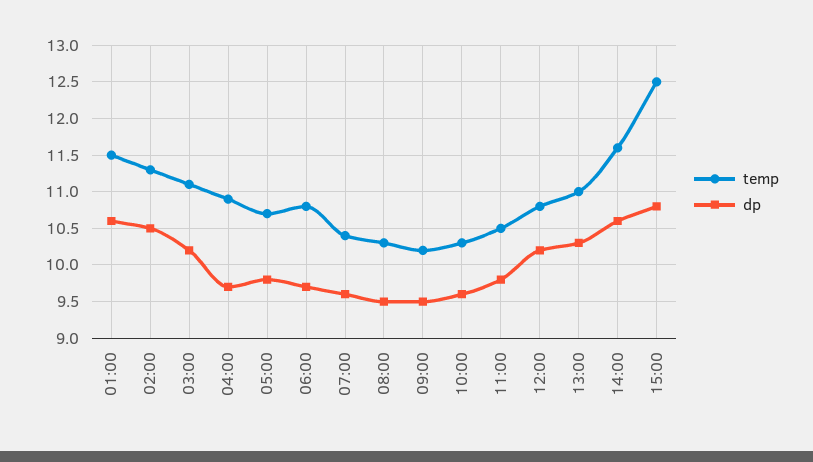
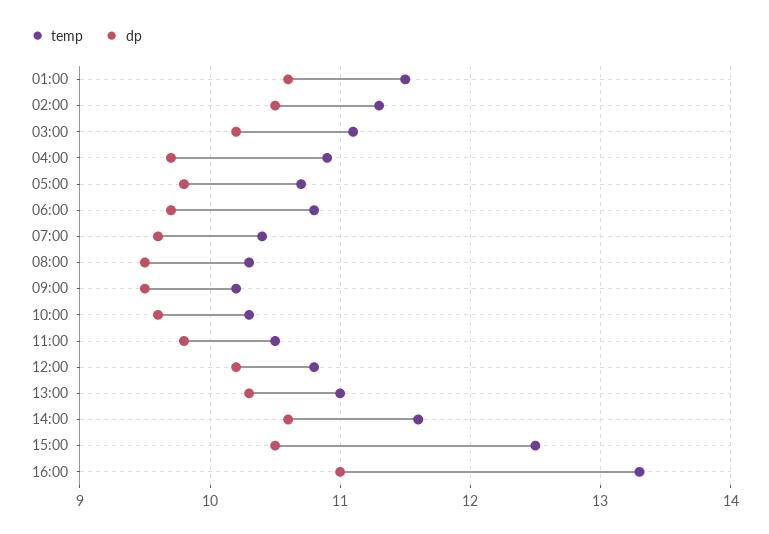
dp, 15:00: 10.8 -> 10.5
temp, 16:00: none -> 13.3
dp, 16:00: none -> 11

